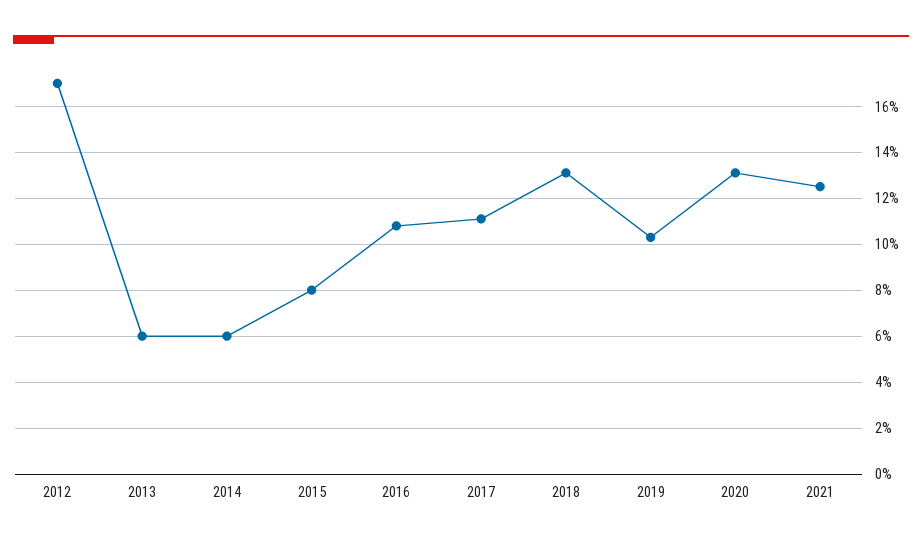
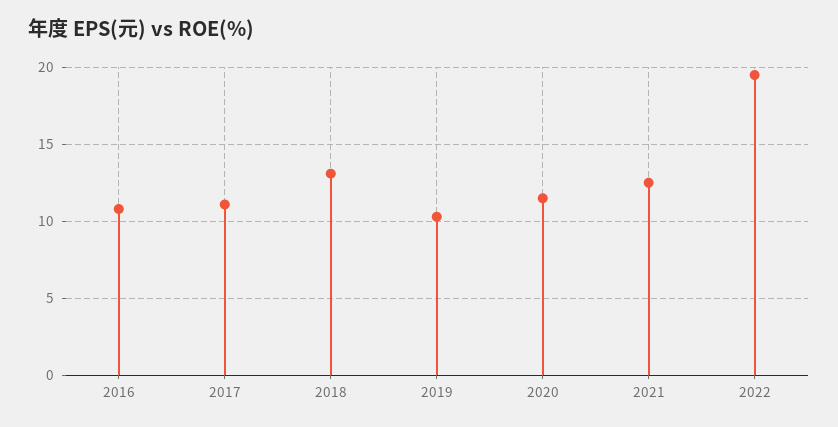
2012: 17 -> none
2013: 6 -> none
2014: 6 -> none
2015: 8 -> none
2020: 13 -> 11.5
2022: none -> 19.5

